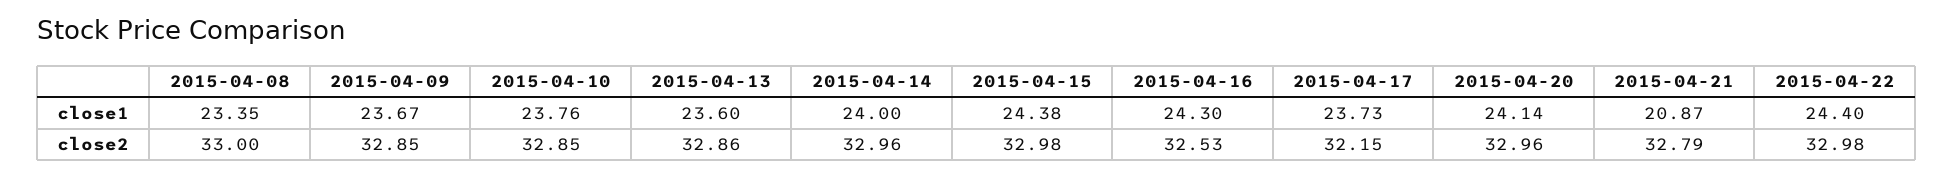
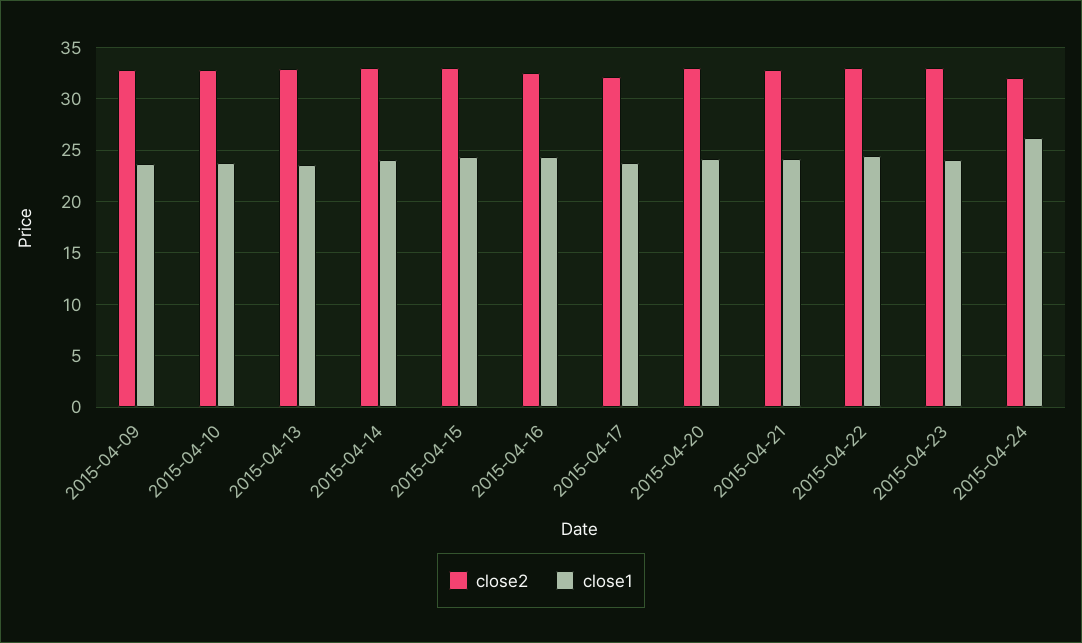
close1, 2015-04-08: 23.35 -> none
close1, 2015-04-21: 20.87 -> 24
close2, 2015-04-08: 33 -> none
close2, 2015-04-23: none -> 33
close1, 2015-04-23: none -> 24
close2, 2015-04-24: none -> 32
close1, 2015-04-24: none -> 26

